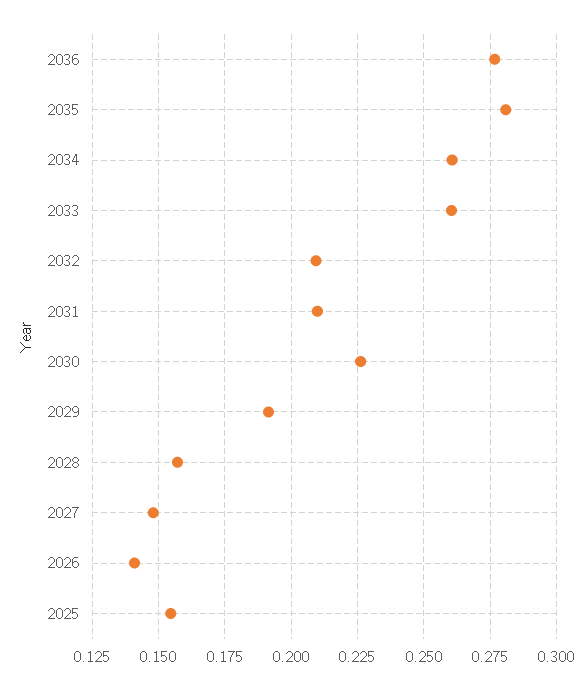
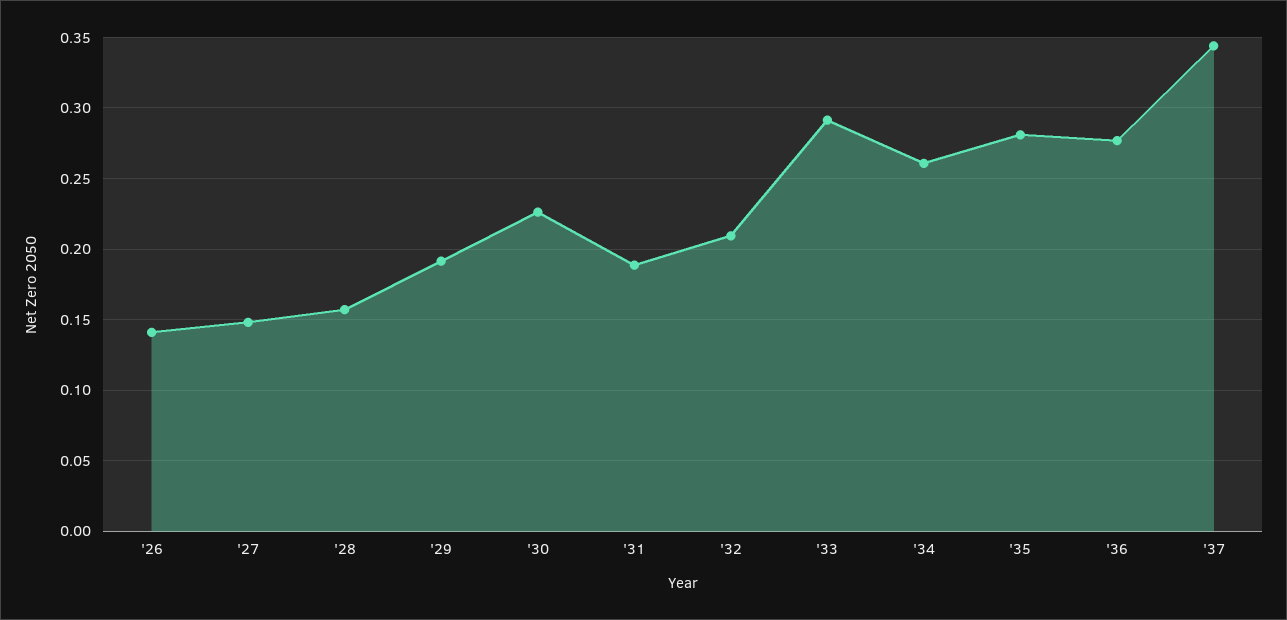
2033: 0.26 -> 0.29
2031: 0.21 -> 0.19
2025: 0.155 -> none
'37: none -> 0.345

